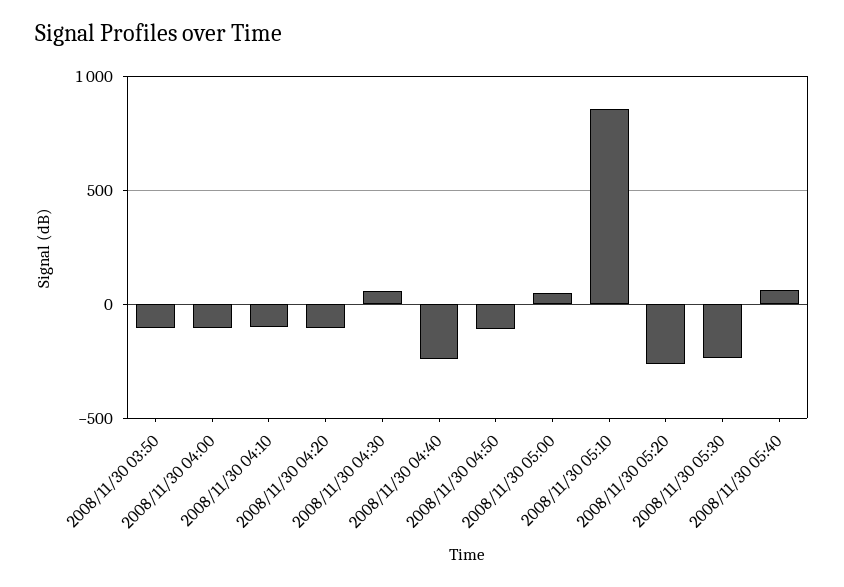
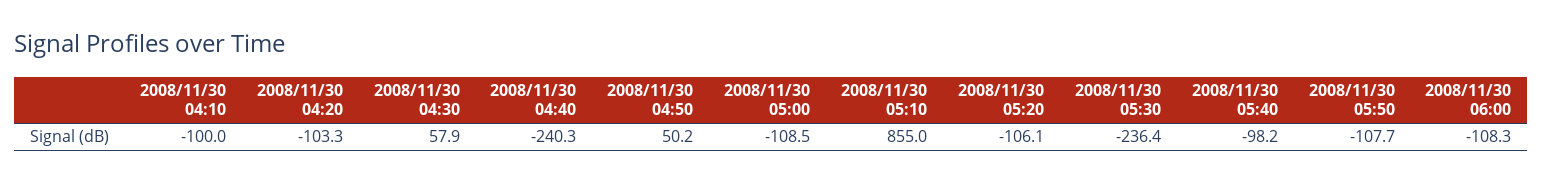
2008/11/30 03:50: -100 -> none
2008/11/30 04:00: -100 -> none
2008/11/30 04:50: -100 -> 50.2
2008/11/30 05:00: 50 -> -108.5
2008/11/30 05:20: -250 -> -106.1
2008/11/30 05:40: 50 -> -98.2
2008/11/30 05:50: none -> -107.7
2008/11/30 06:00: none -> -108.3

